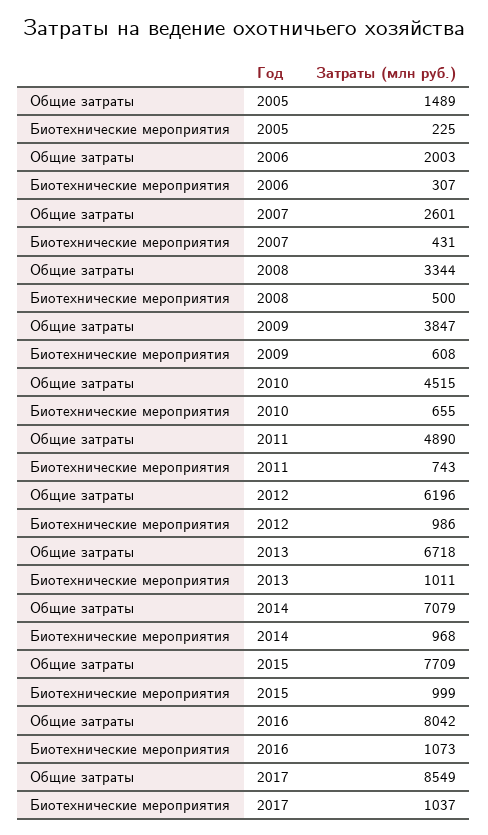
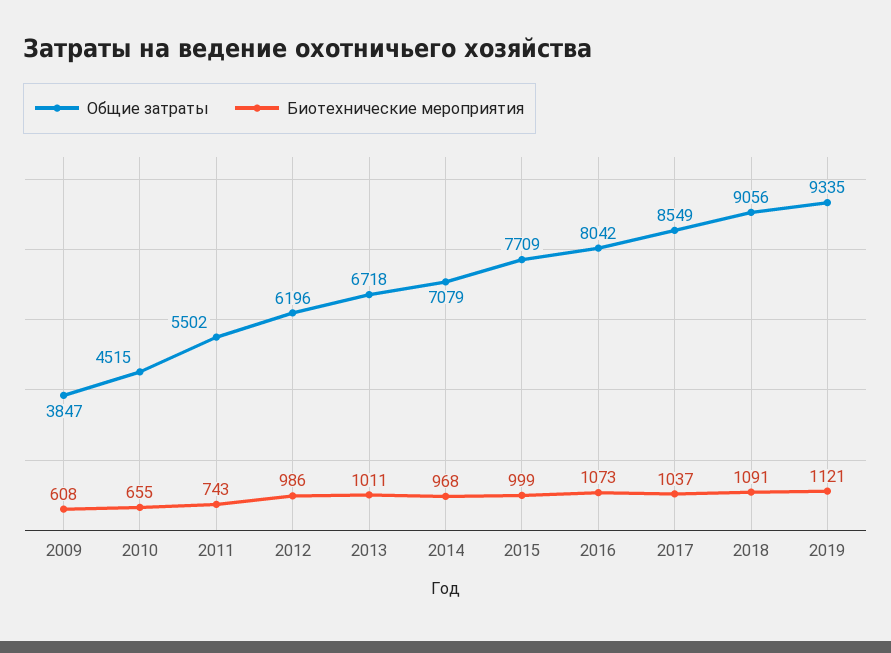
Общие затраты, 2005: 1489 -> none
Биотехнические мероприятия, 2005: 225 -> none
Общие затраты, 2006: 2003 -> none
Биотехнические мероприятия, 2006: 307 -> none
Общие затраты, 2007: 2601 -> none
Биотехнические мероприятия, 2007: 431 -> none
Общие затраты, 2008: 3344 -> none
Биотехнические мероприятия, 2008: 500 -> none
Общие затраты, 2011: 4890 -> 5502
Общие затраты, 2018: none -> 9056
Биотехнические мероприятия, 2018: none -> 1091
Общие затраты, 2019: none -> 9335
Биотехнические мероприятия, 2019: none -> 1121

